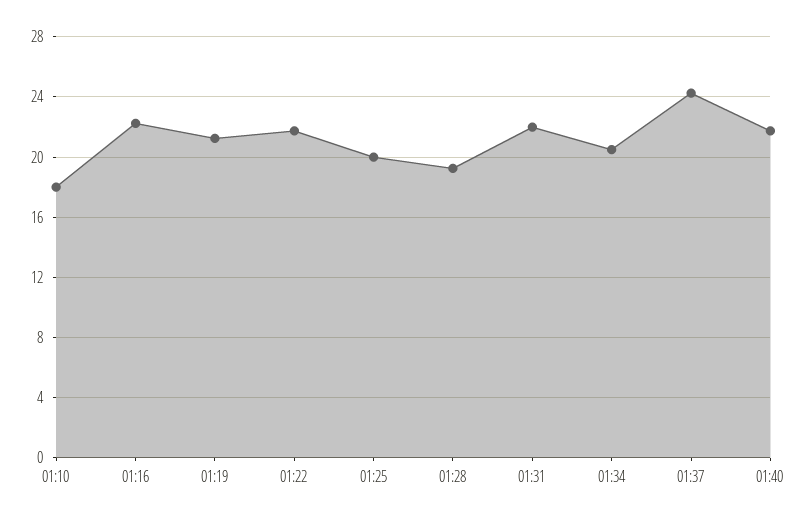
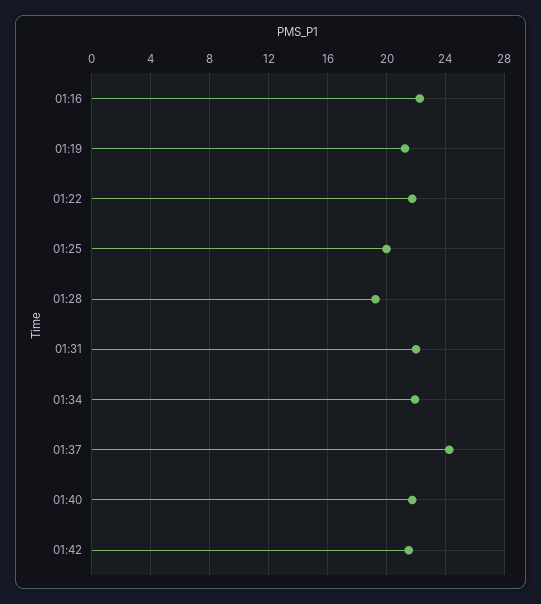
01:10: 18 -> none
01:34: 20.5 -> 22
01:42: none -> 21.5

